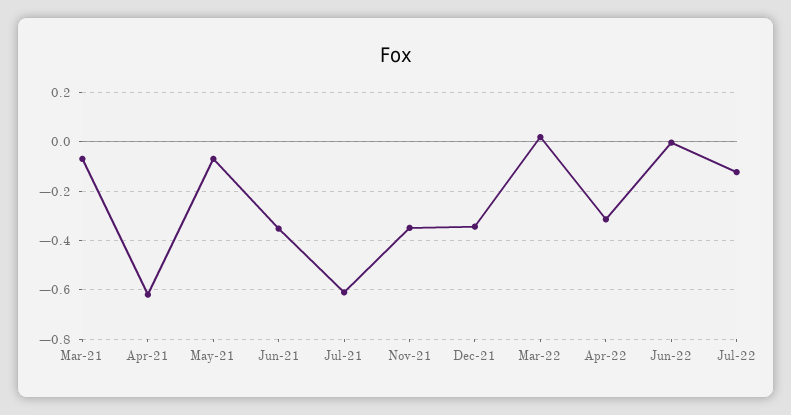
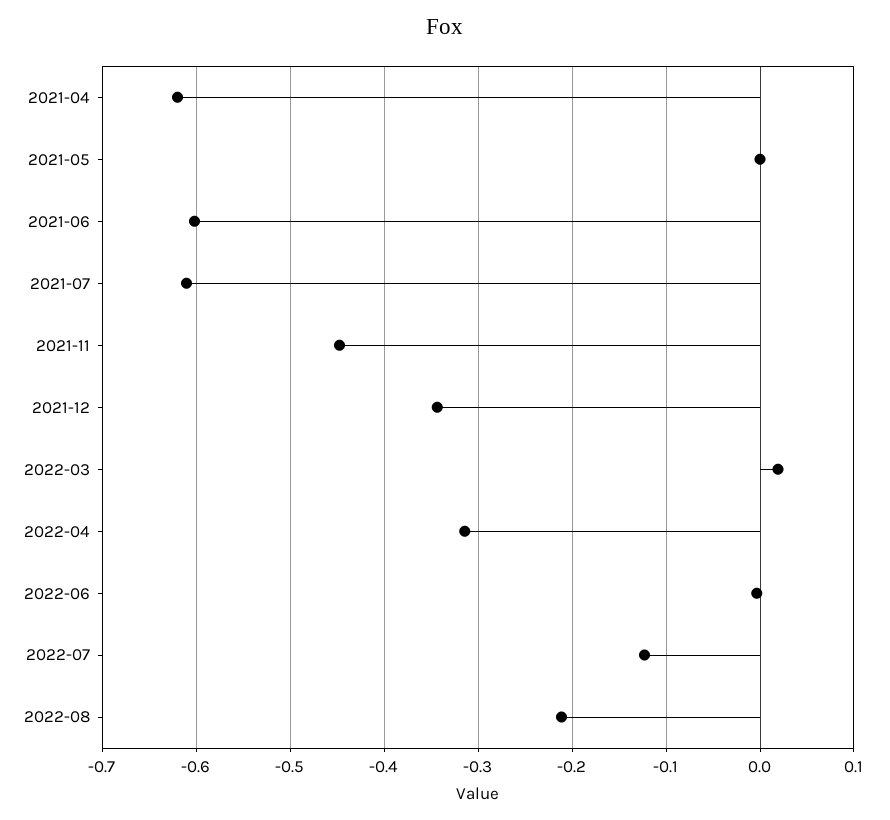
Mar-21: -0.075 -> none
May-21: -0.075 -> 0
Jun-21: -0.35 -> -0.6
Nov-21: -0.35 -> -0.45
2022-08: none -> -0.21

